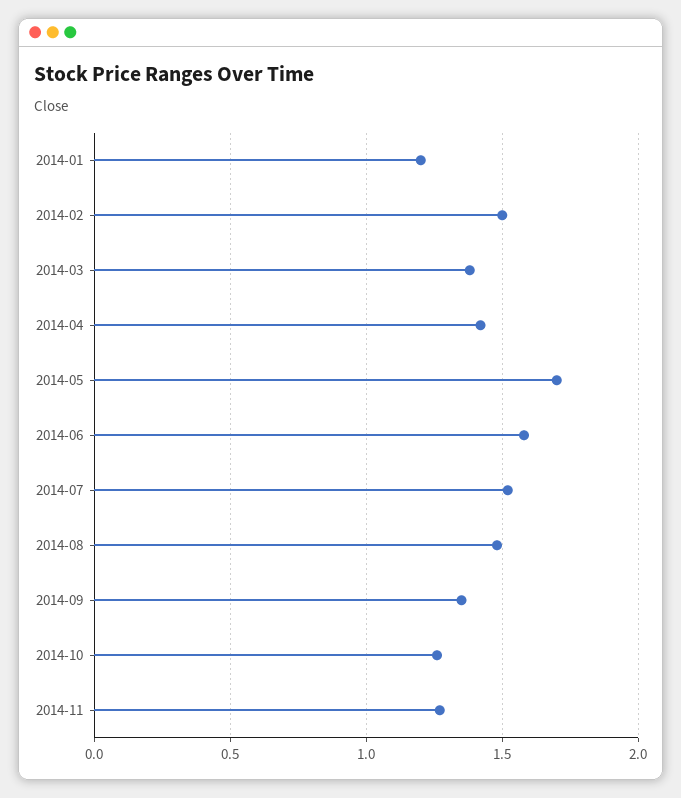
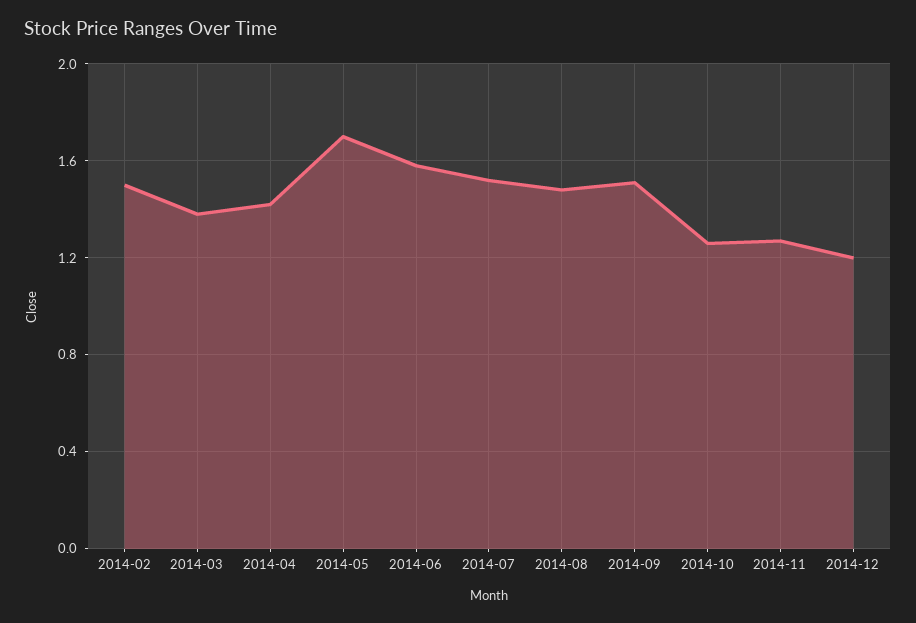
2014-01: 1.2 -> none
2014-09: 1.35 -> 1.5
2014-12: none -> 1.2

